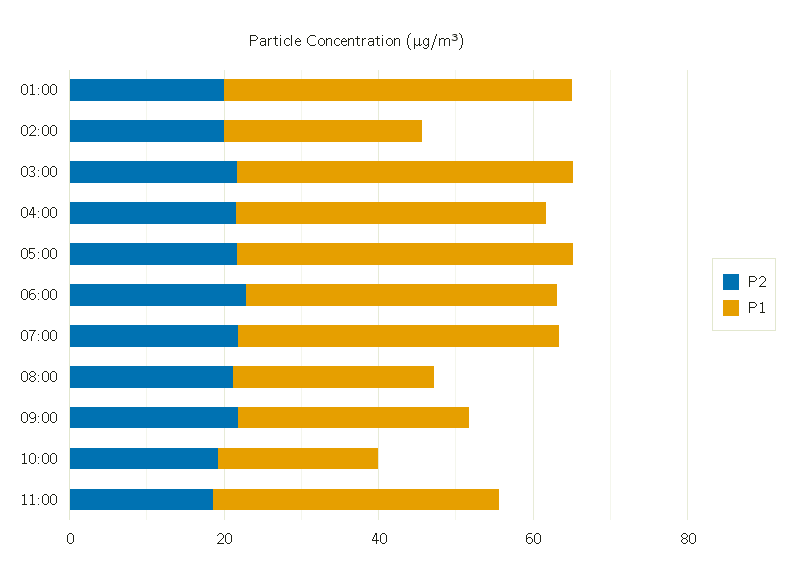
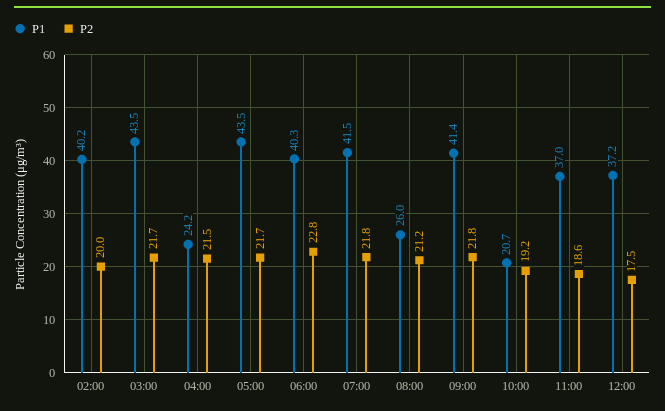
P2, 01:00: 20 -> none
P1, 01:00: 45 -> none
P1, 02:00: 25 -> 40.2
P1, 04:00: 40 -> 24.2
P1, 09:00: 30 -> 41.4
P1, 12:00: none -> 37.2
P2, 12:00: none -> 17.5

